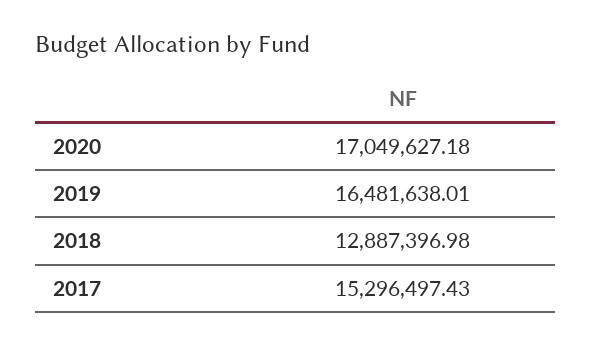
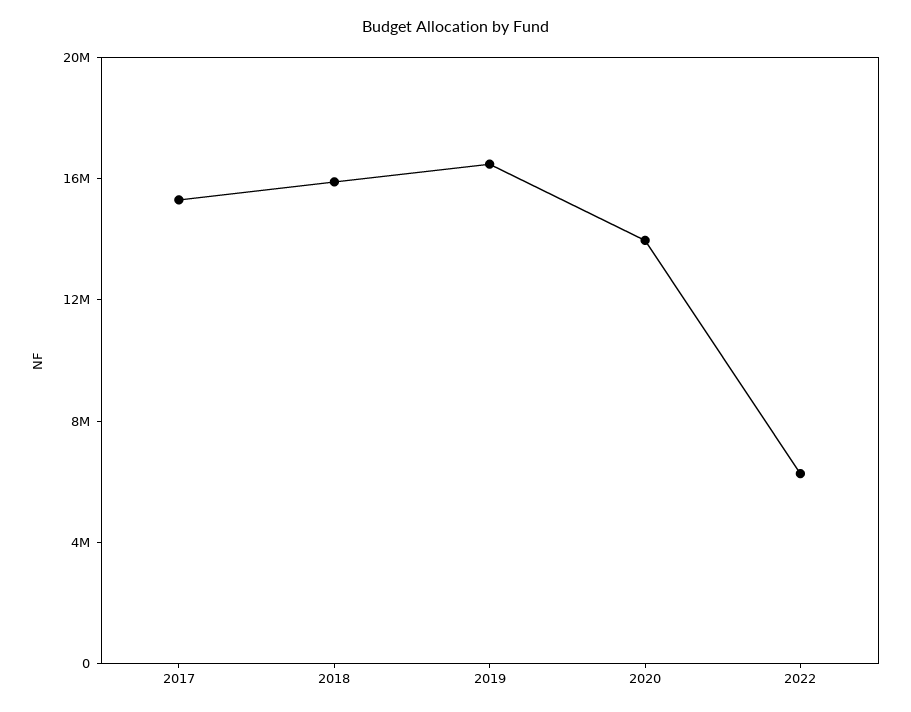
2020: 17049627.18 -> 14000000
2018: 12887396.98 -> 16000000
2022: none -> 6000000

